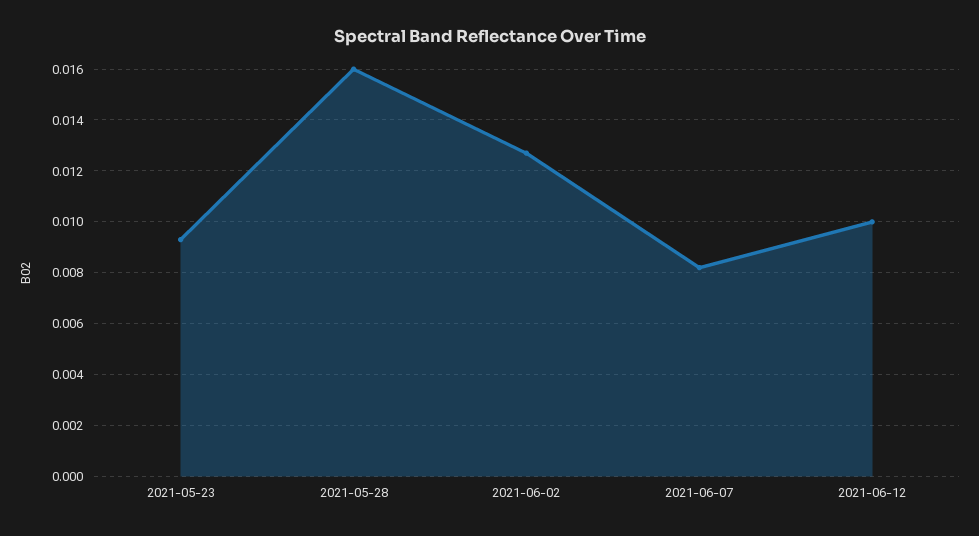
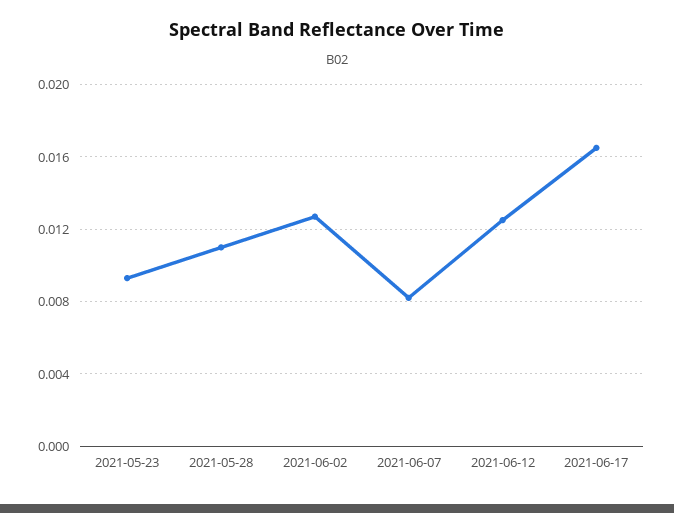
2021-05-28: 0.016 -> 0.011
2021-06-12: 0.01 -> 0.0125
2021-06-17: none -> 0.0165

